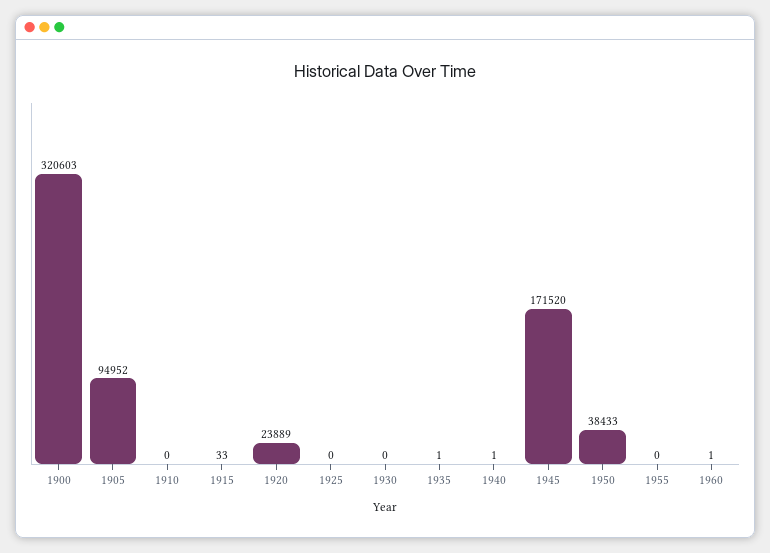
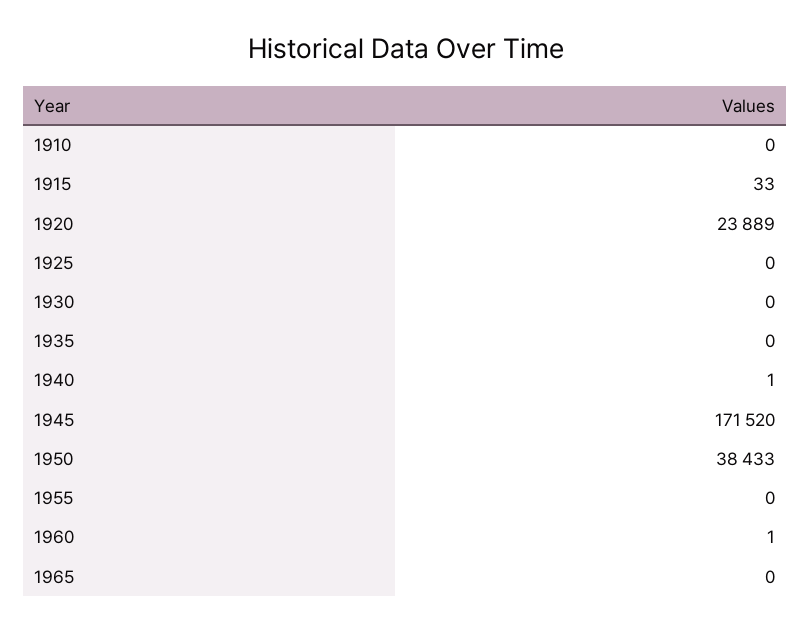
1900: 320603 -> none
1905: 94952 -> none
1935: 1 -> 0
1965: none -> 0

